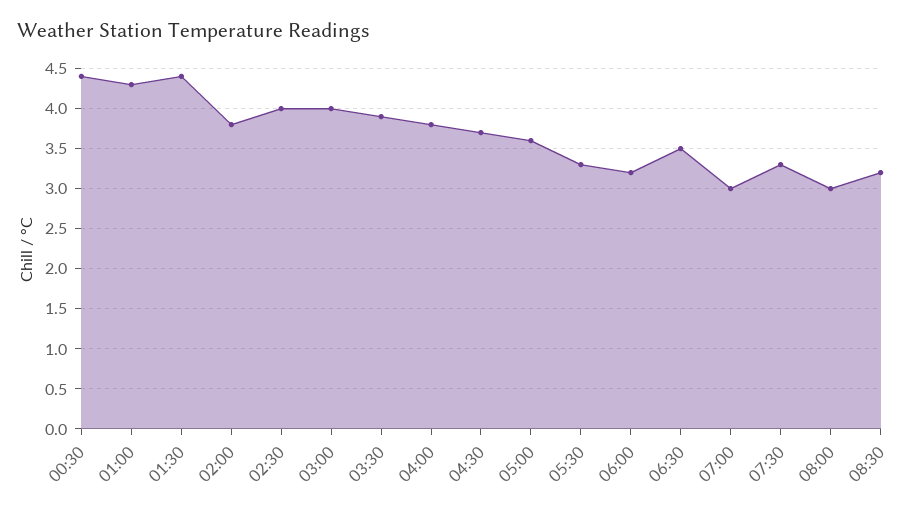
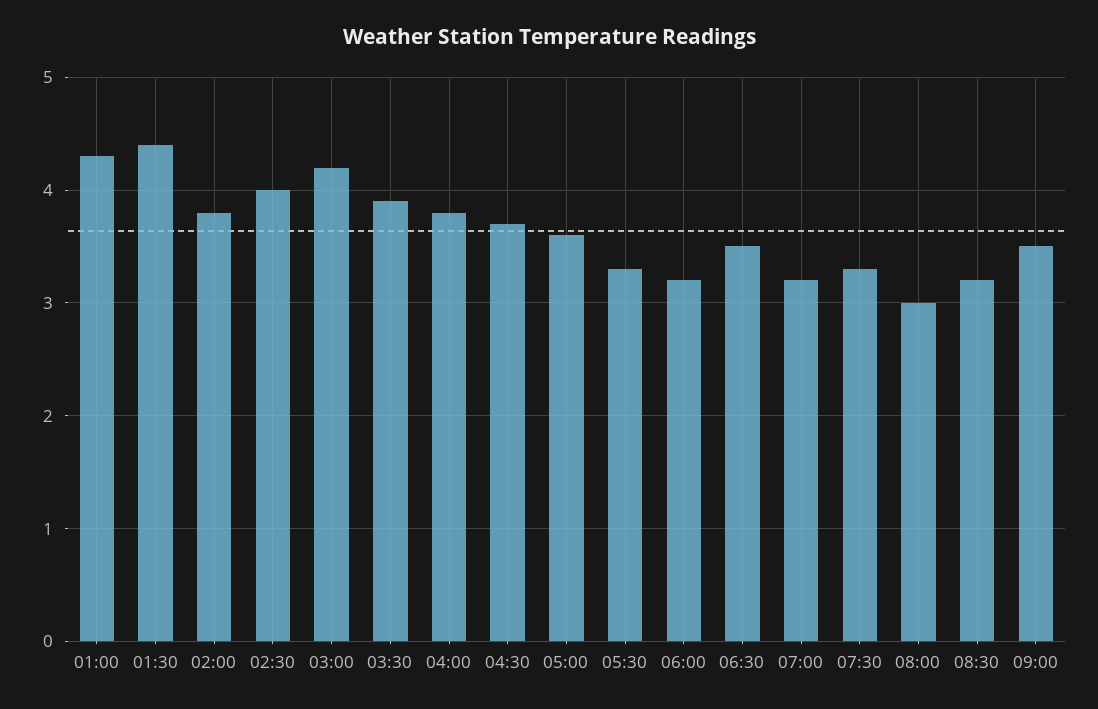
00:30: 4.4 -> none
03:00: 4 -> 4.2
07:00: 3 -> 3.2
09:00: none -> 3.5

